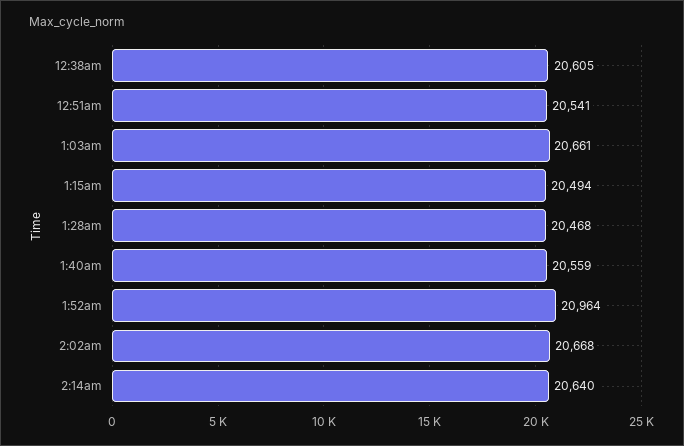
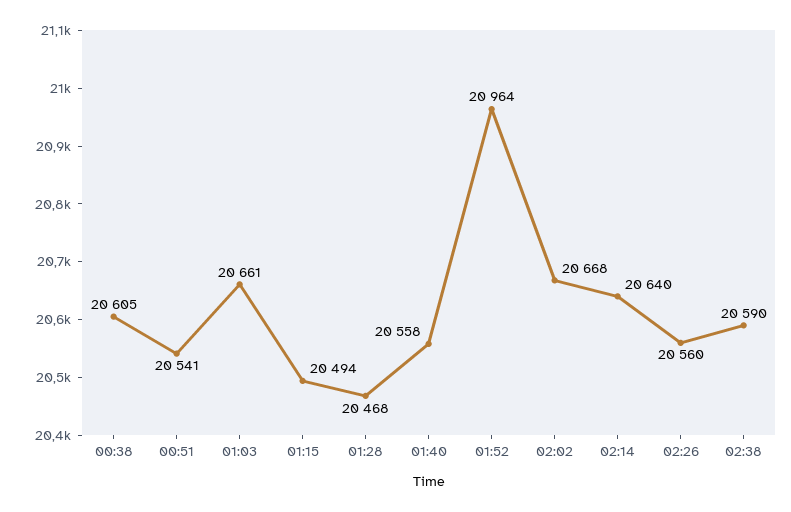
1:40am: 20559 -> 20558
02:26: none -> 20560
02:38: none -> 20590

